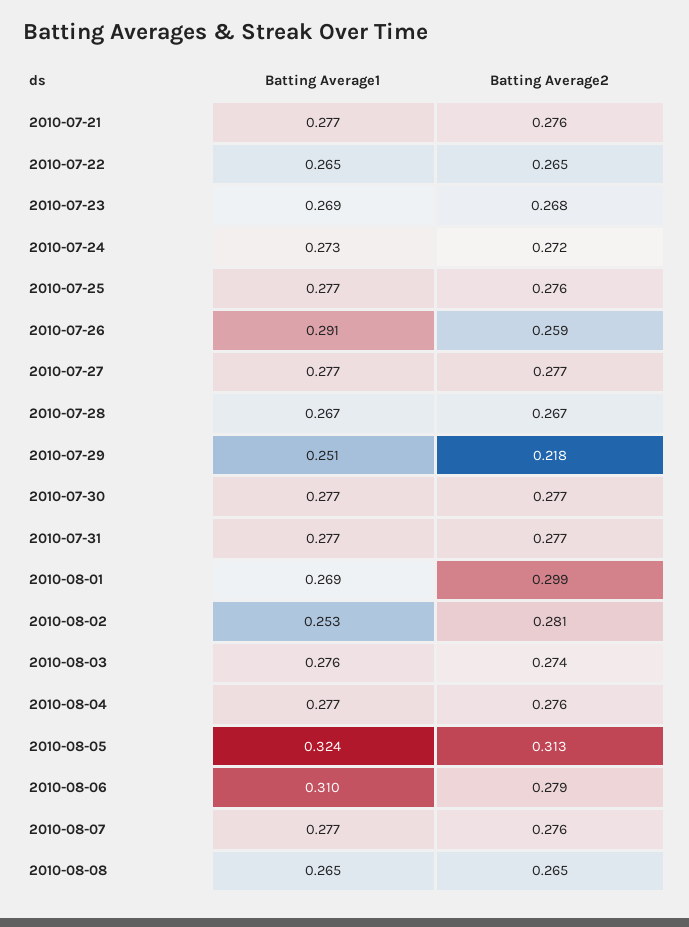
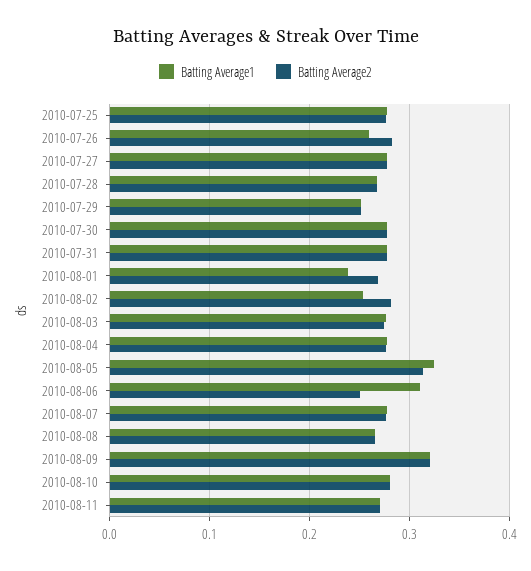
Batting Average1, 2010-07-21: 0.277 -> none
Batting Average2, 2010-07-21: 0.276 -> none
Batting Average1, 2010-07-22: 0.265 -> none
Batting Average2, 2010-07-22: 0.265 -> none
Batting Average1, 2010-07-23: 0.269 -> none
Batting Average2, 2010-07-23: 0.268 -> none
Batting Average1, 2010-07-24: 0.273 -> none
Batting Average2, 2010-07-24: 0.272 -> none
Batting Average1, 2010-07-26: 0.291 -> 0.26
Batting Average2, 2010-07-26: 0.259 -> 0.28
Batting Average2, 2010-07-29: 0.218 -> 0.25
Batting Average1, 2010-08-01: 0.269 -> 0.24
Batting Average2, 2010-08-01: 0.299 -> 0.27
Batting Average2, 2010-08-06: 0.279 -> 0.25
Batting Average1, 2010-08-09: none -> 0.32
Batting Average2, 2010-08-09: none -> 0.32
Batting Average1, 2010-08-10: none -> 0.28
Batting Average2, 2010-08-10: none -> 0.28
Batting Average1, 2010-08-11: none -> 0.27
Batting Average2, 2010-08-11: none -> 0.27

